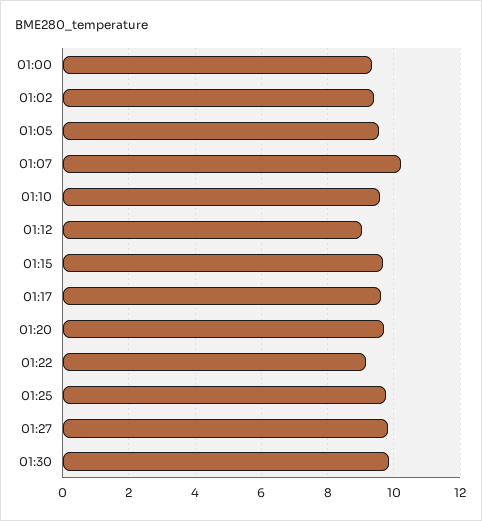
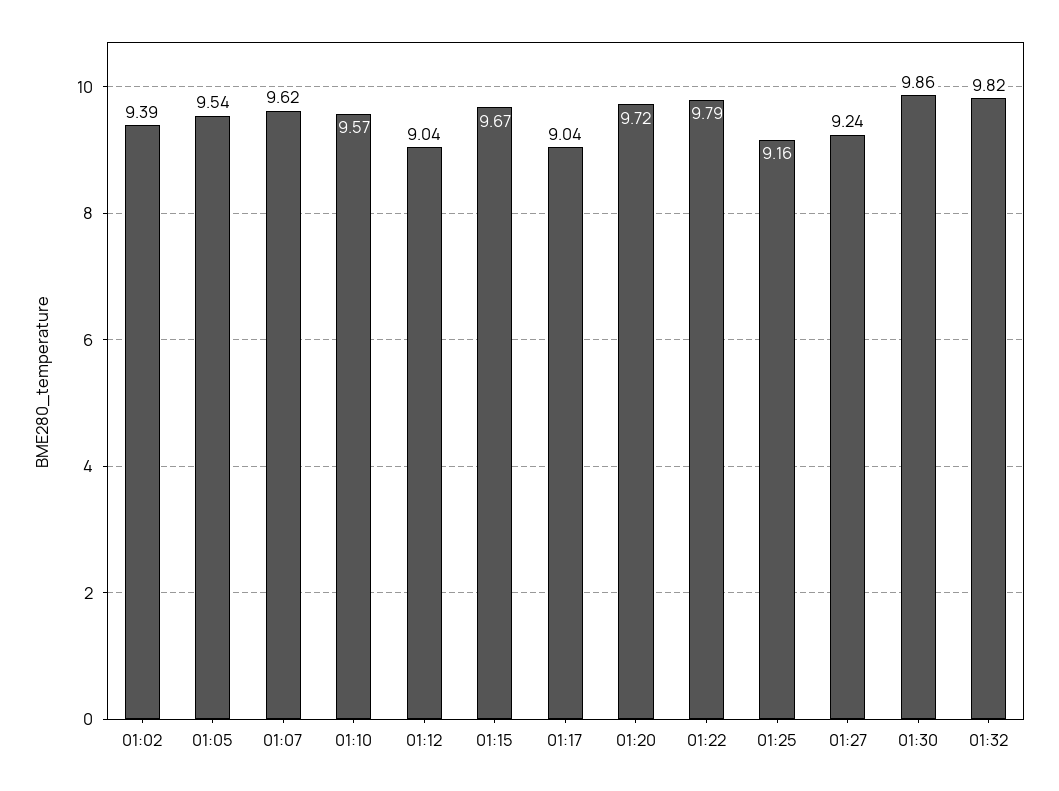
01:00: 9.4 -> none
01:07: 10.2 -> 9.62
01:17: 9.6 -> 9.04
01:22: 9.2 -> 9.79
01:25: 9.8 -> 9.16
01:27: 9.8 -> 9.24
01:32: none -> 9.82

